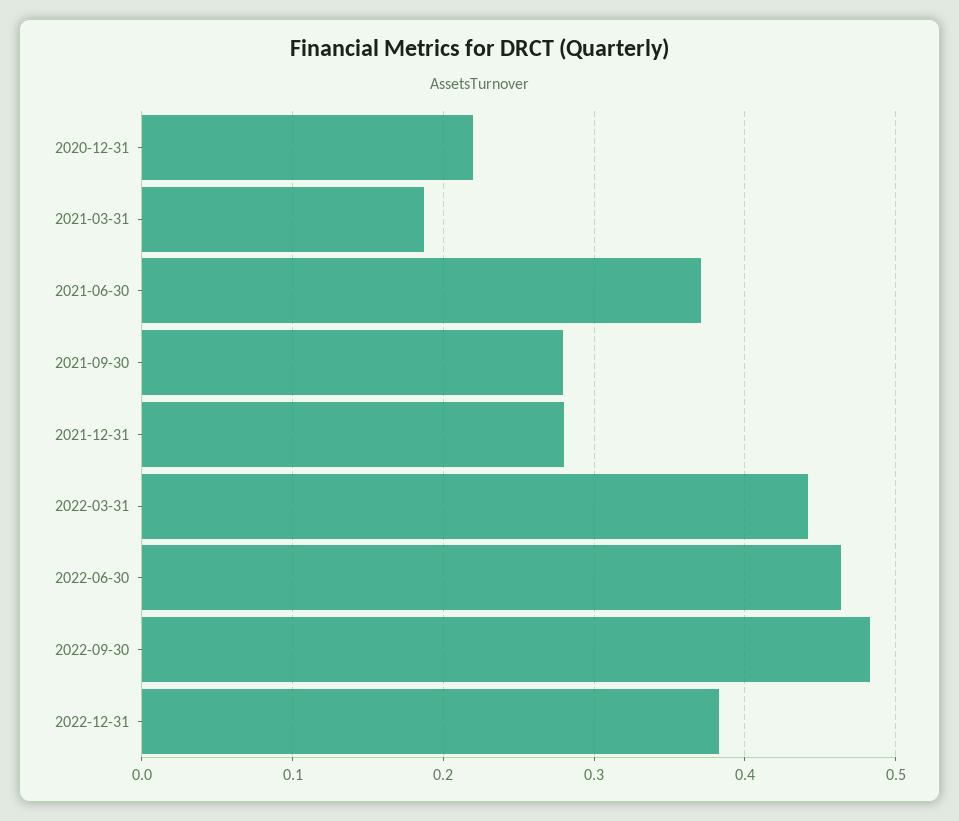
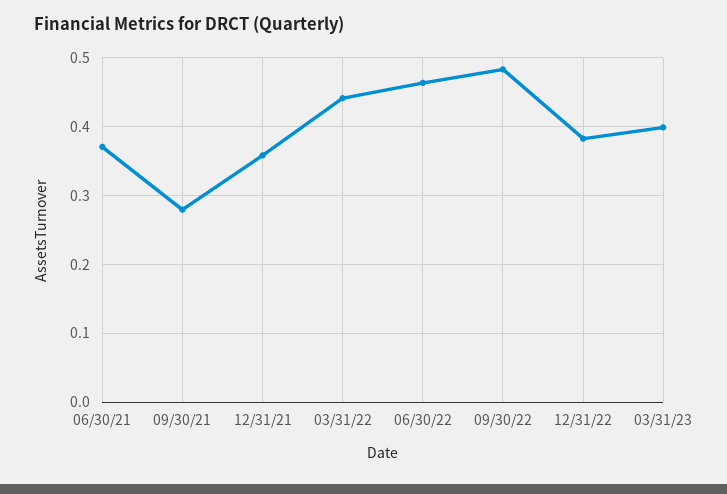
2020-12-31: 0.22 -> none
2021-03-31: 0.19 -> none
2021-12-31: 0.28 -> 0.36
03/31/23: none -> 0.4

